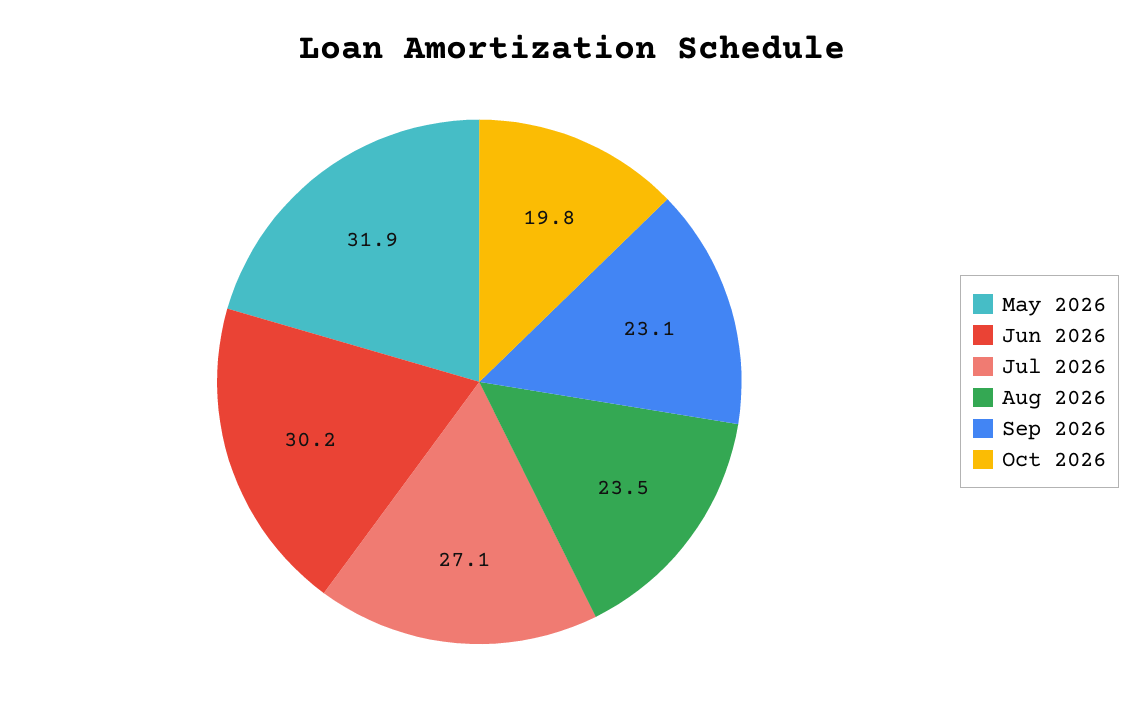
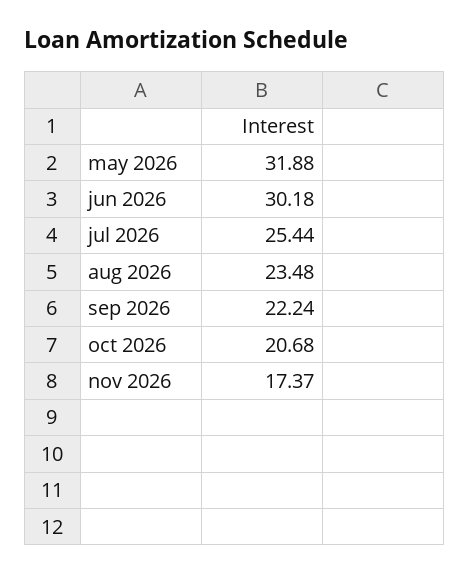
Jul 2026: 27.1 -> 25.44
Sep 2026: 23.1 -> 22.24
Oct 2026: 19.8 -> 20.68
nov 2026: none -> 17.37

